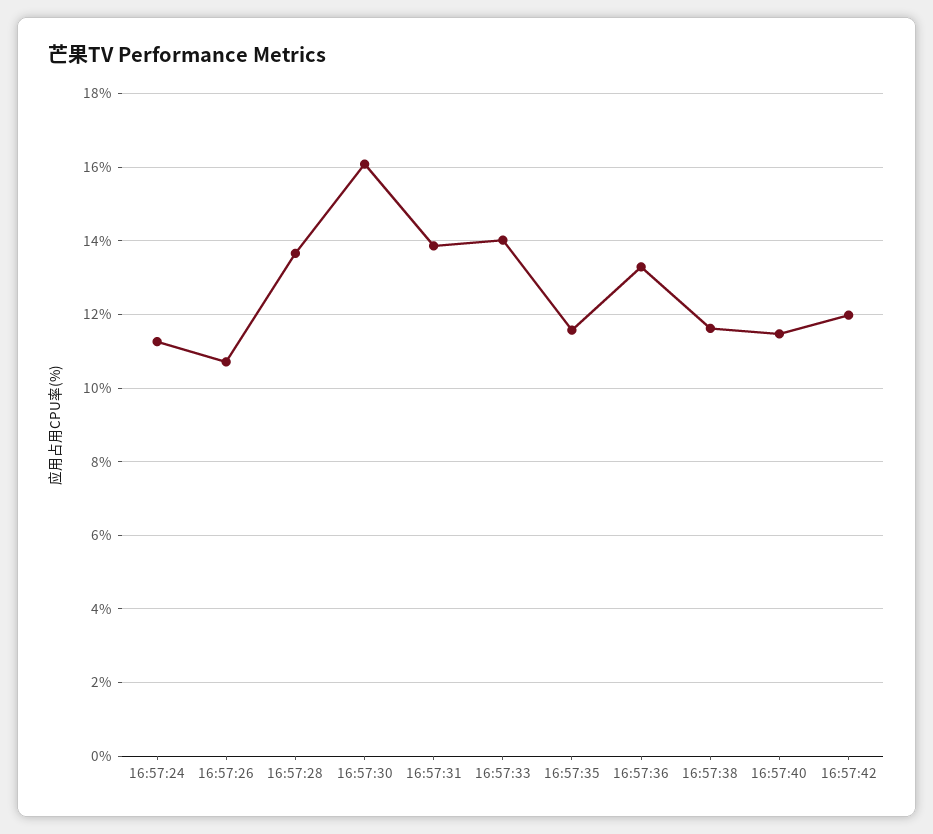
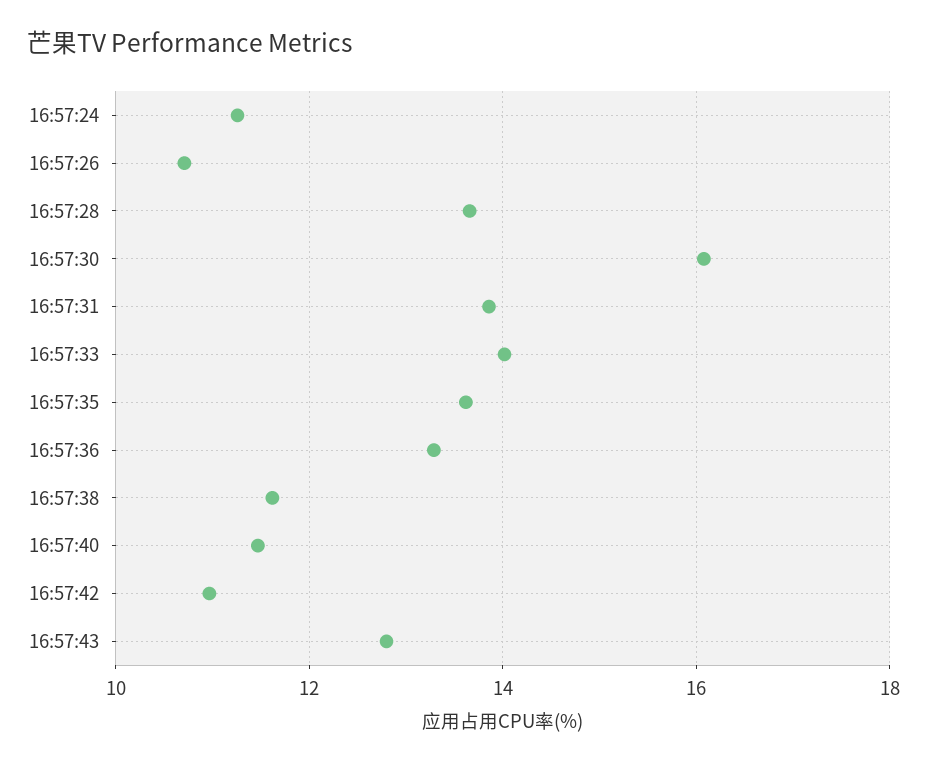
16:57:35: 11.6 -> 13.6
16:57:42: 12 -> 11
16:57:43: none -> 12.8

